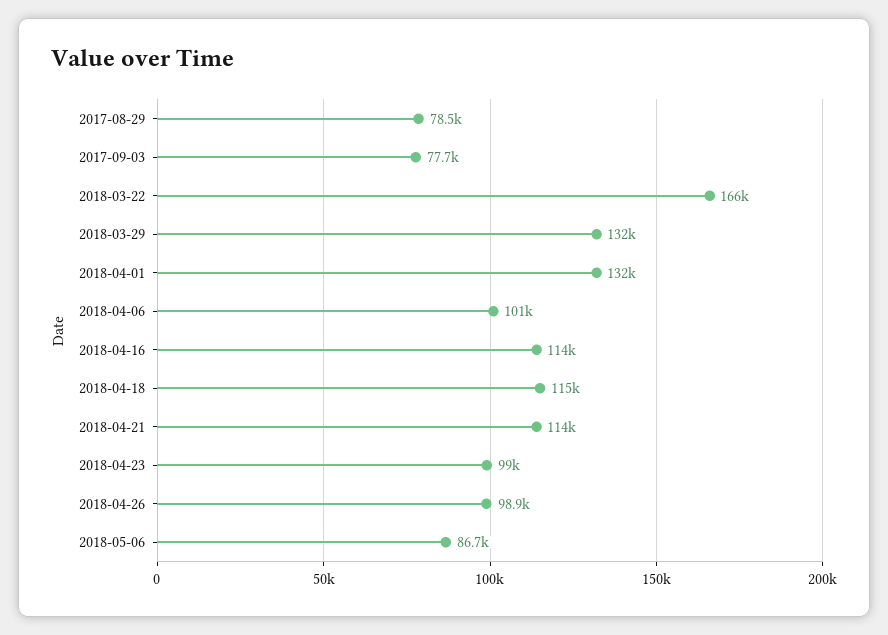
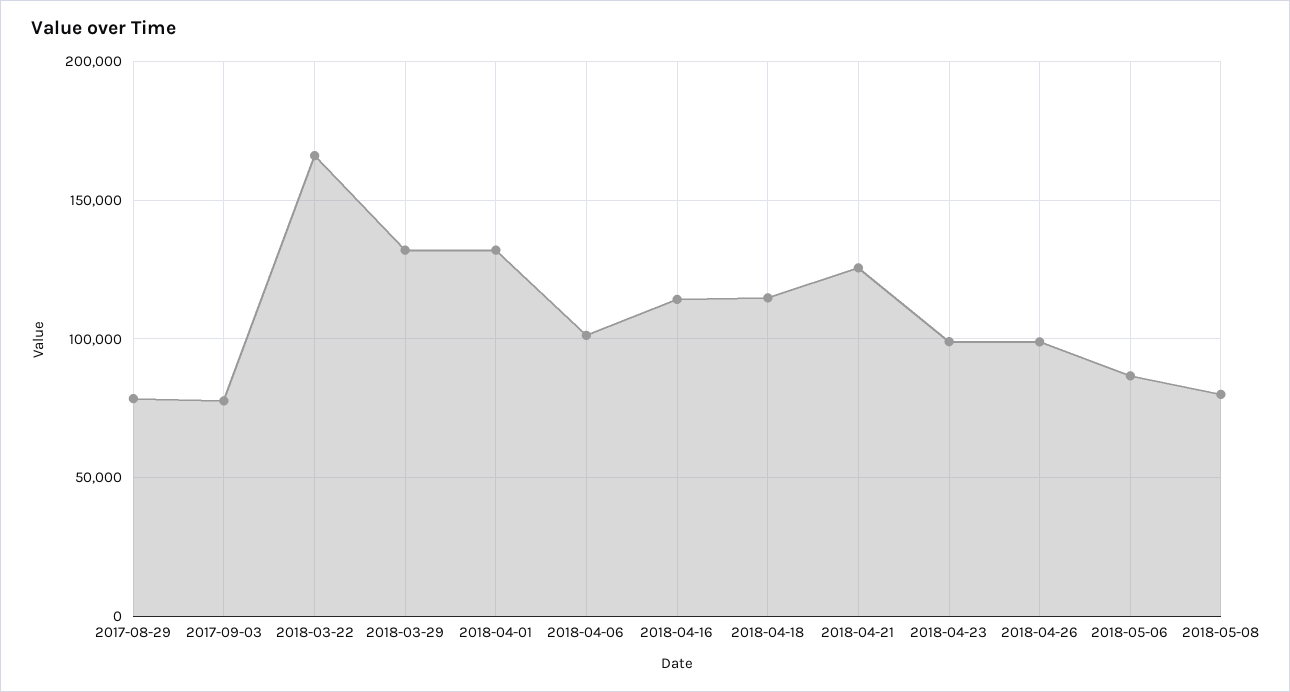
2018-04-21: 114000 -> 125000
2018-05-08: none -> 80000

